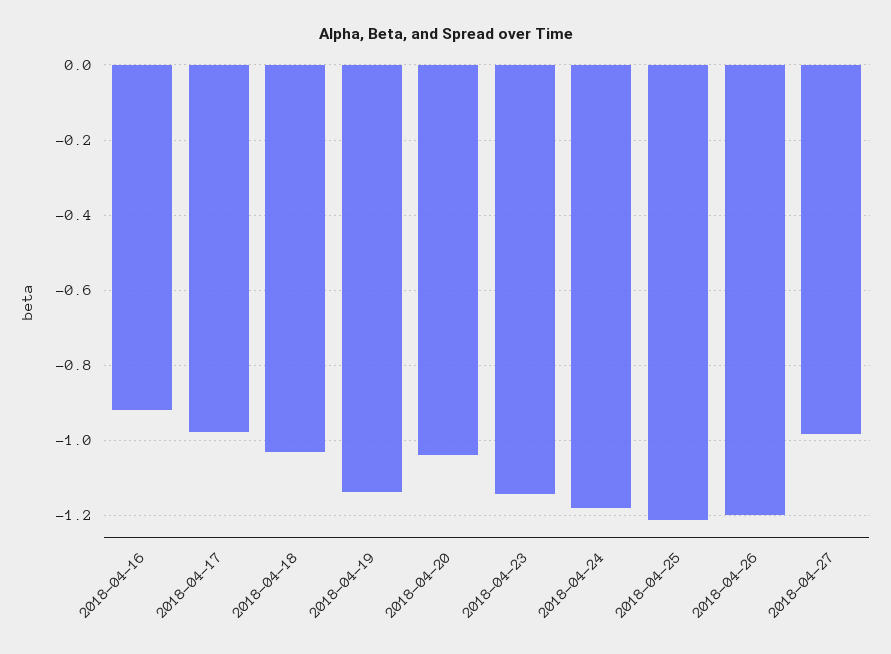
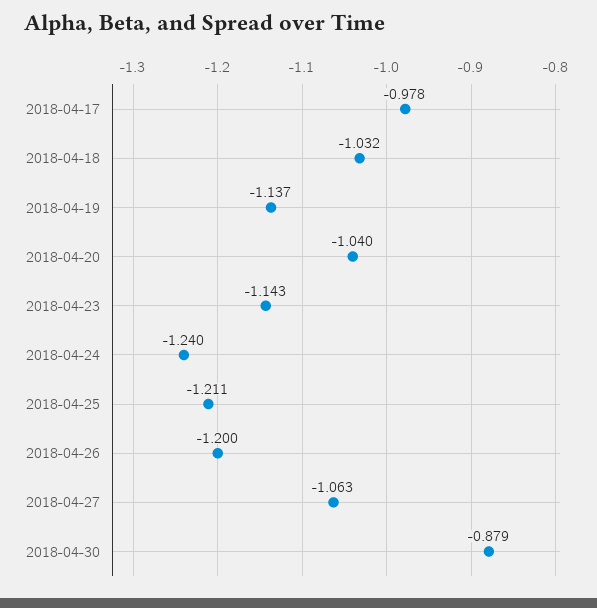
2018-04-16: -0.92 -> none
2018-04-24: -1.18 -> -1.24
2018-04-27: -0.98 -> -1.063
2018-04-30: none -> -0.879

